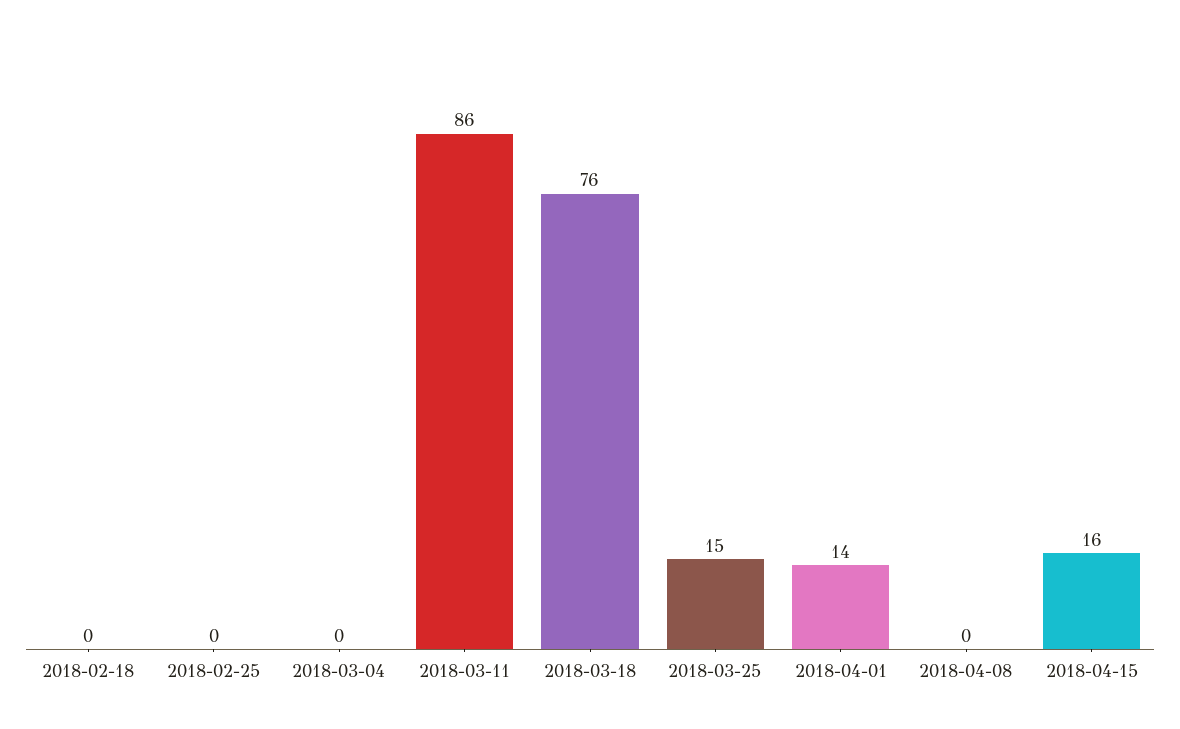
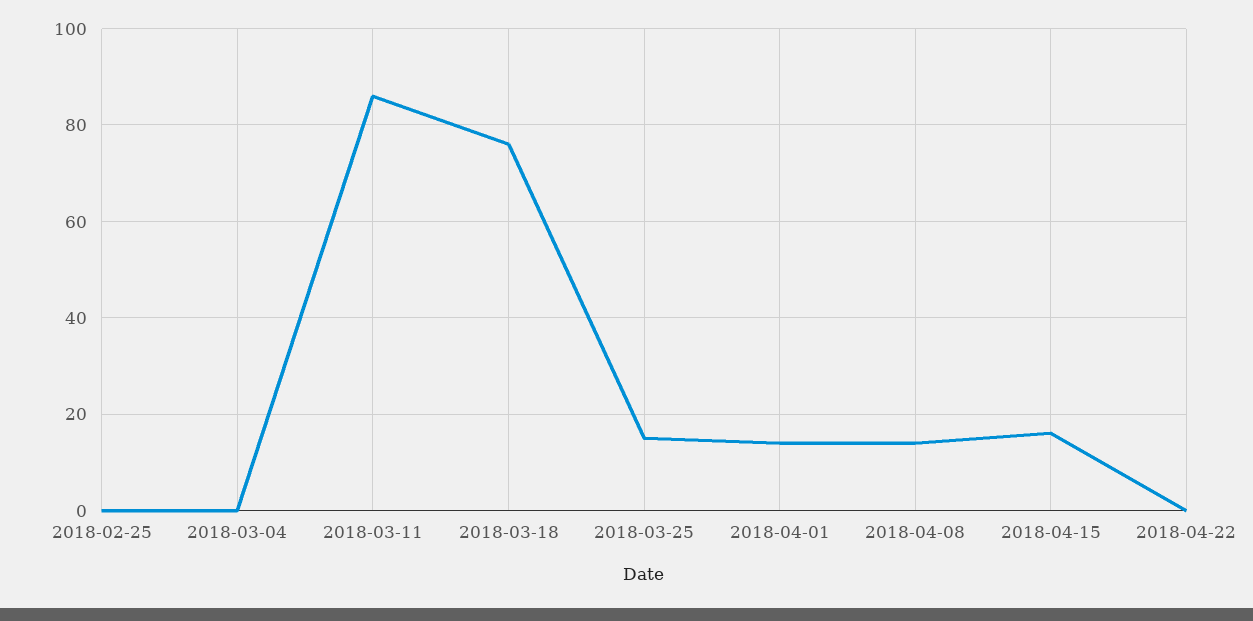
2018-02-18: 0 -> none
2018-04-08: 0 -> 15
2018-04-22: none -> 0

